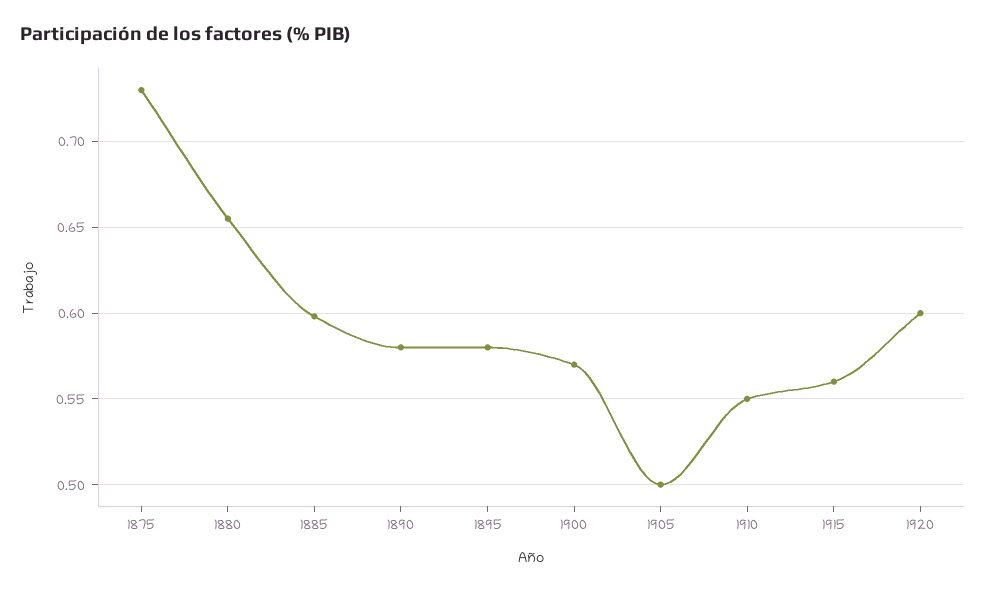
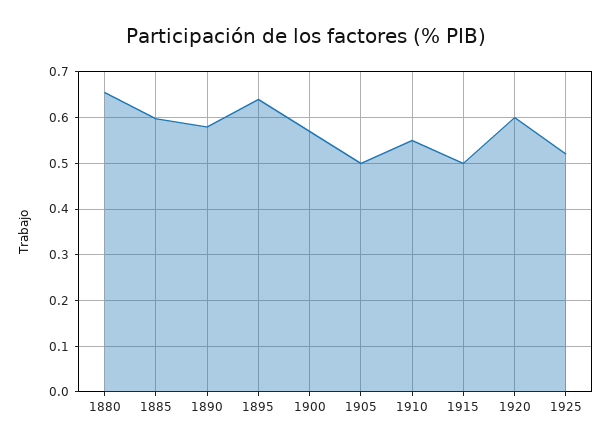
1875: 0.73 -> none
1895: 0.58 -> 0.64
1915: 0.56 -> 0.5
1925: none -> 0.52

